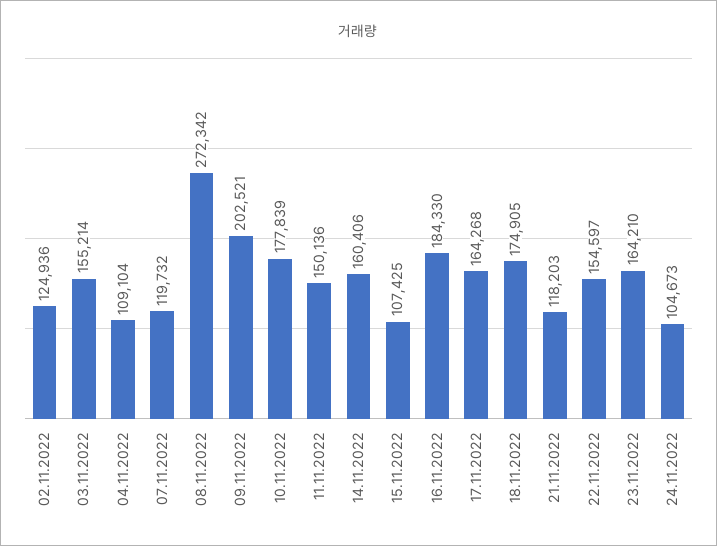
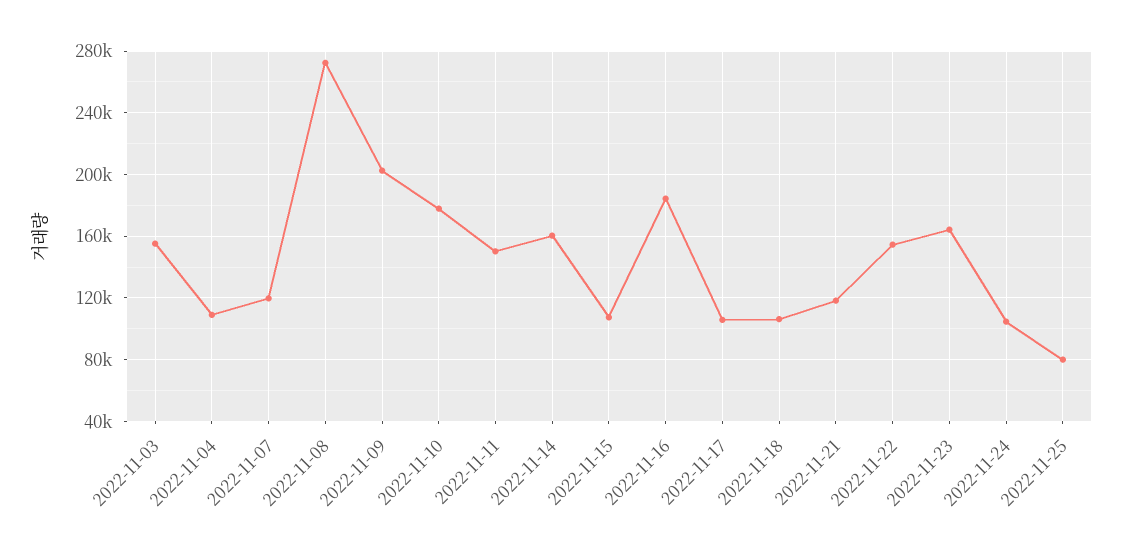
02.11.2022: 124936 -> none
17.11.2022: 164268 -> 105000
18.11.2022: 174905 -> 105000
2022-11-25: none -> 80000

